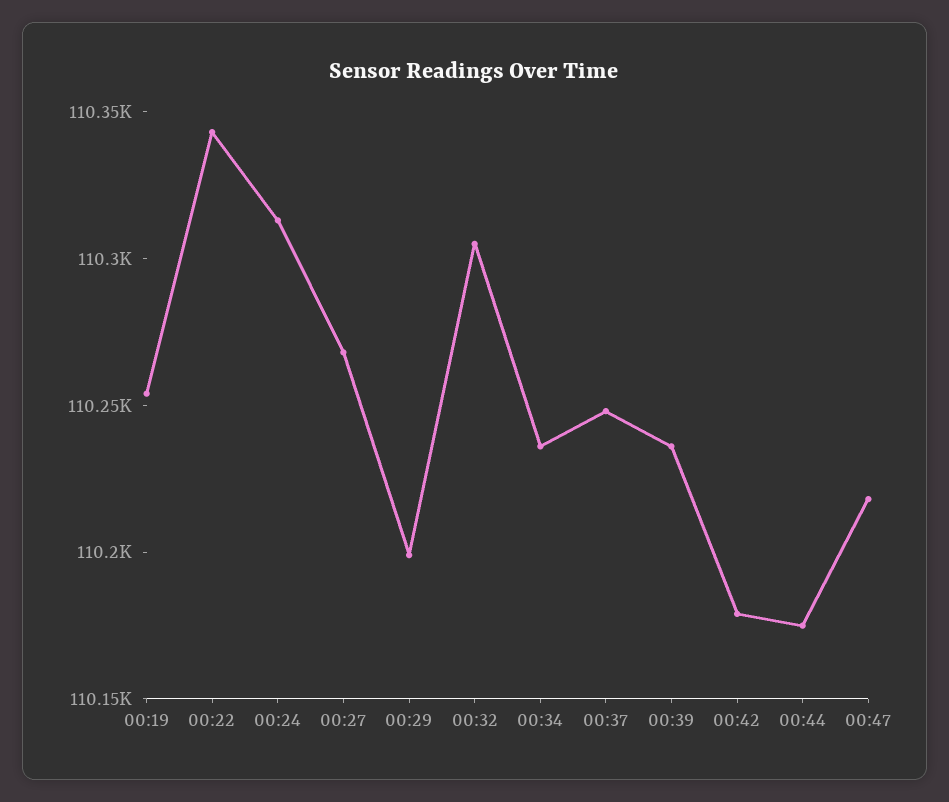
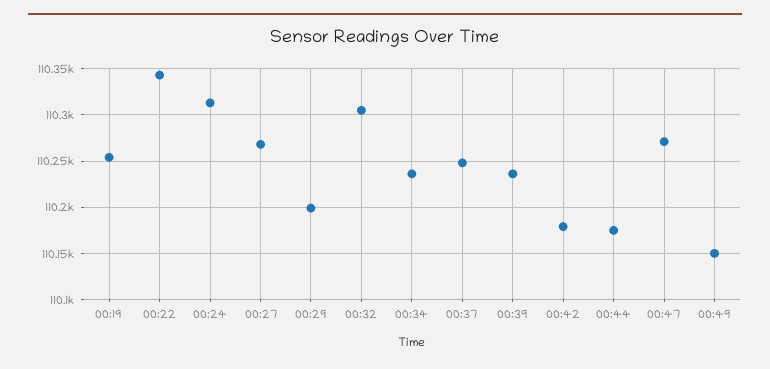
00:47: 110220 -> 110270
00:49: none -> 110150

